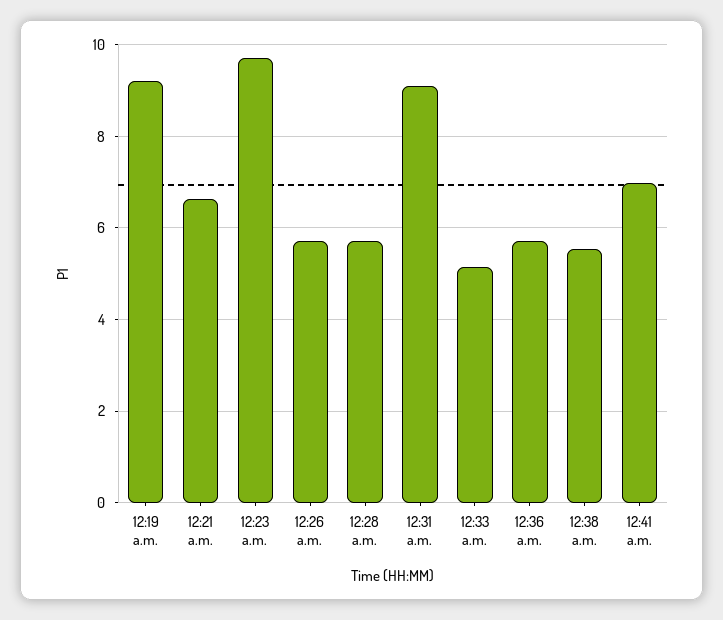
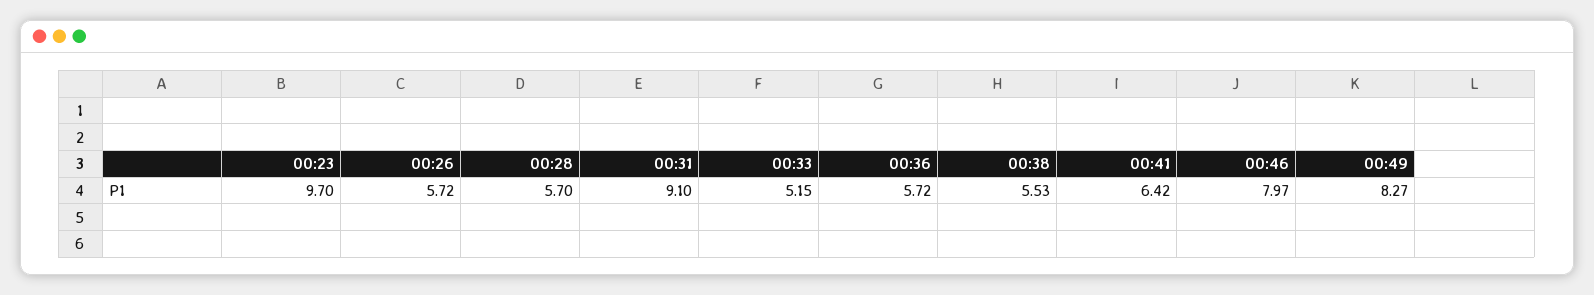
12:19 a.m.: 9.2 -> none
12:21 a.m.: 6.6 -> none
12:41 a.m.: 7 -> 6.42
00:46: none -> 7.97
00:49: none -> 8.27

